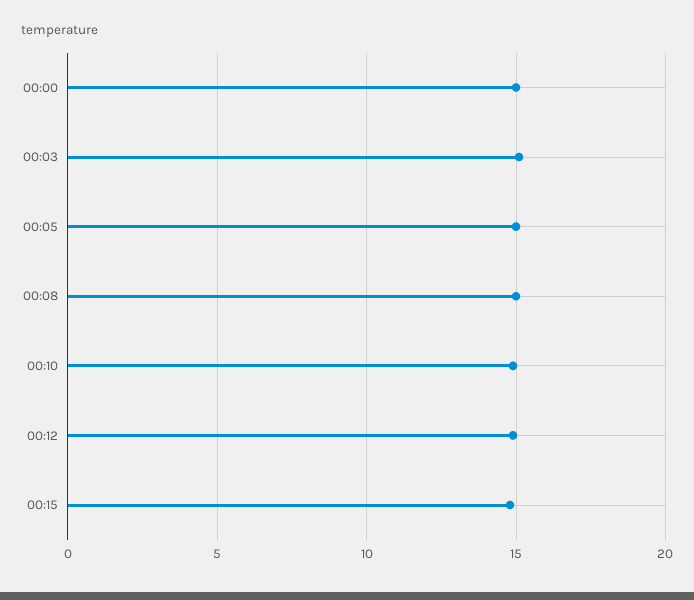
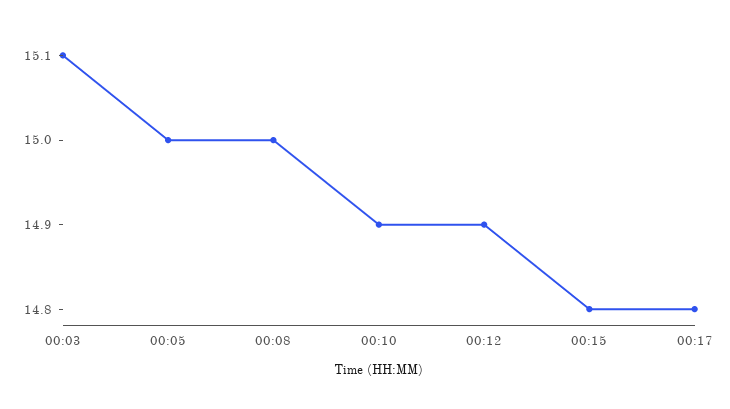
00:00: 15 -> none
00:17: none -> 14.8

